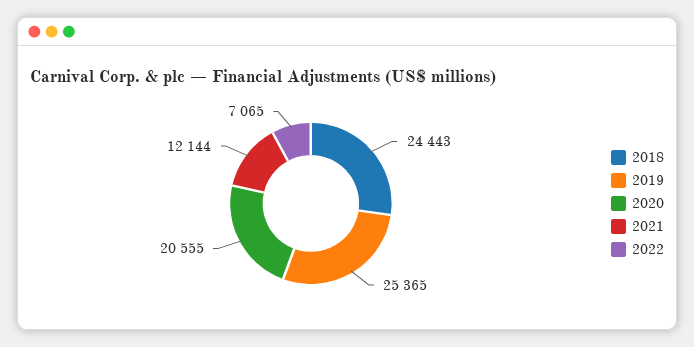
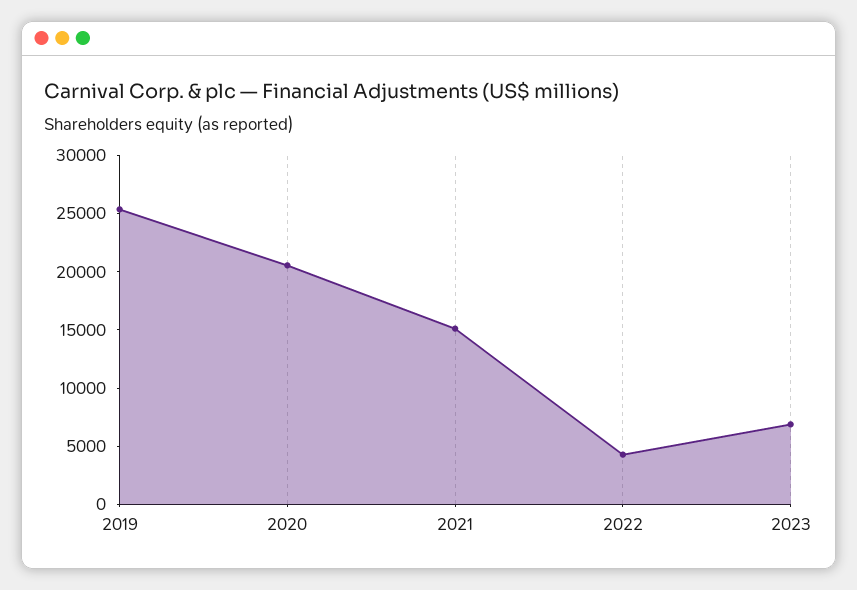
2018: 24443 -> none
2021: 12144 -> 15000
2022: 7065 -> 4000
2023: none -> 7000

